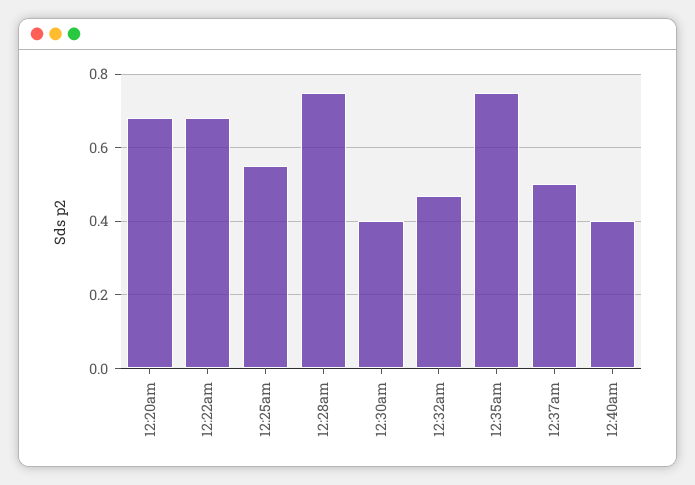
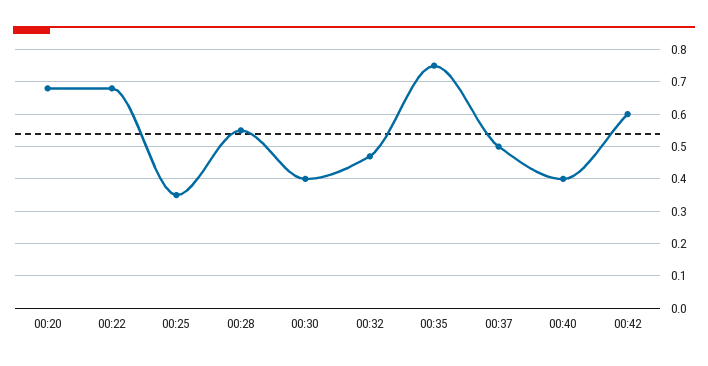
12:25am: 0.55 -> 0.35
12:28am: 0.75 -> 0.55
00:42: none -> 0.6

